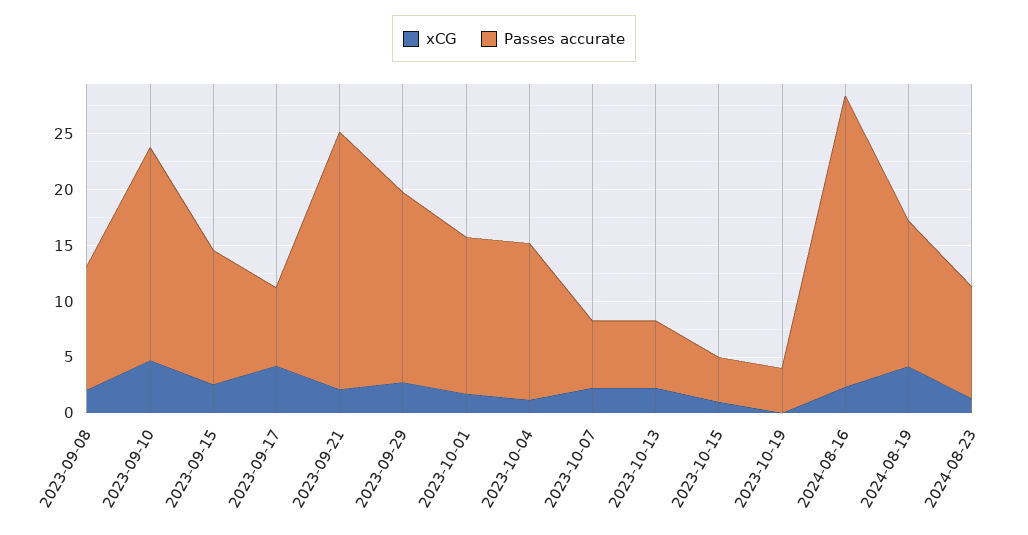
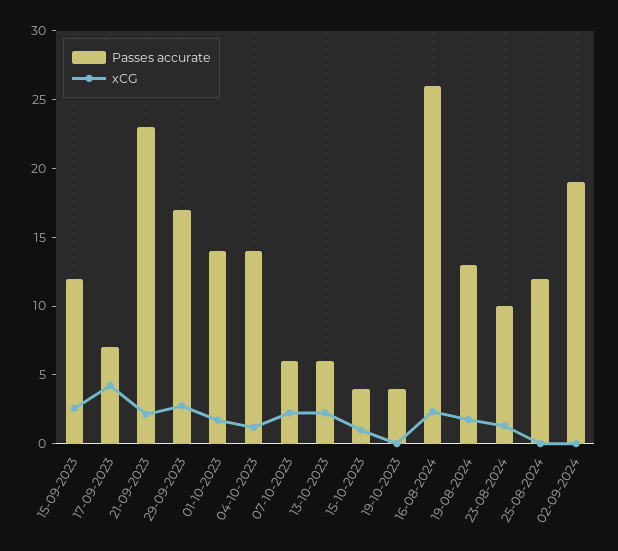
xCG, 2023-09-08: 2 -> none
Passes accurate, 2023-09-08: 11 -> none
xCG, 2023-09-10: 5 -> none
Passes accurate, 2023-09-10: 19 -> none
xCG, 2024-08-19: 4 -> 2
Passes accurate, 25-08-2024: none -> 12
xCG, 25-08-2024: none -> 0
Passes accurate, 02-09-2024: none -> 19
xCG, 02-09-2024: none -> 0

